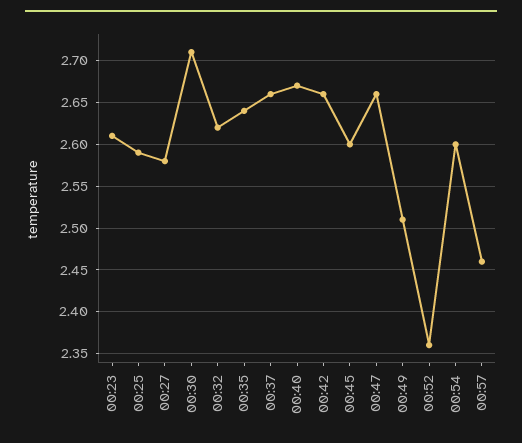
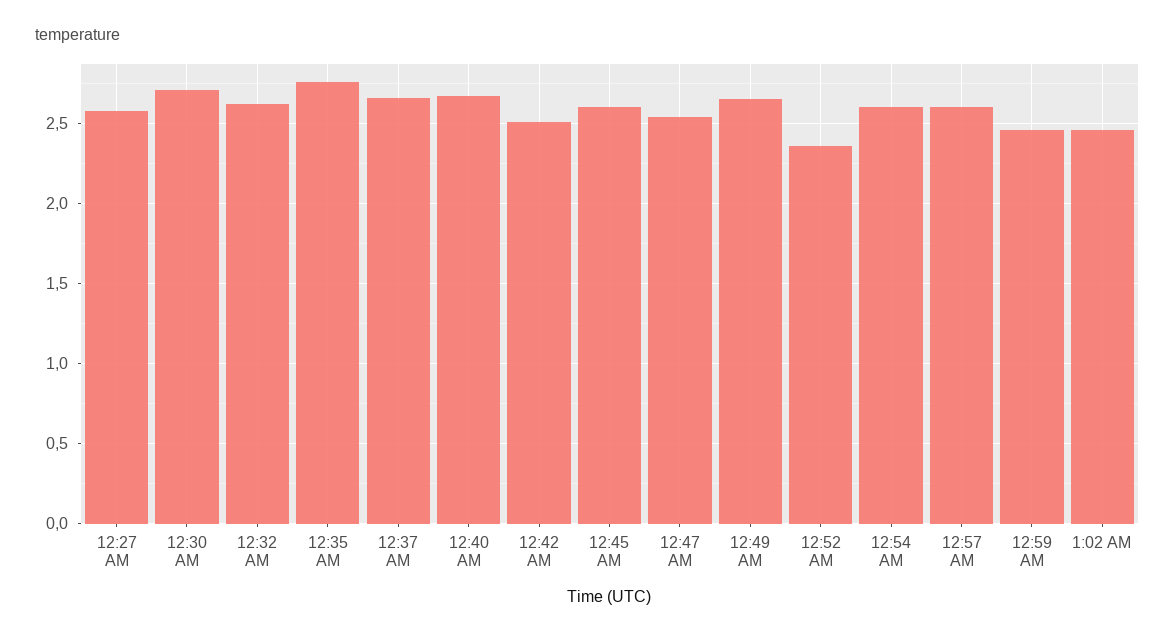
00:23: 2.61 -> none
00:25: 2.59 -> none
00:35: 2.64 -> 2.75
00:42: 2.66 -> 2.5
00:47: 2.66 -> 2.55
00:49: 2.51 -> 2.65
00:57: 2.46 -> 2.6
12:59 AM: none -> 2.45
1:02 AM: none -> 2.45

